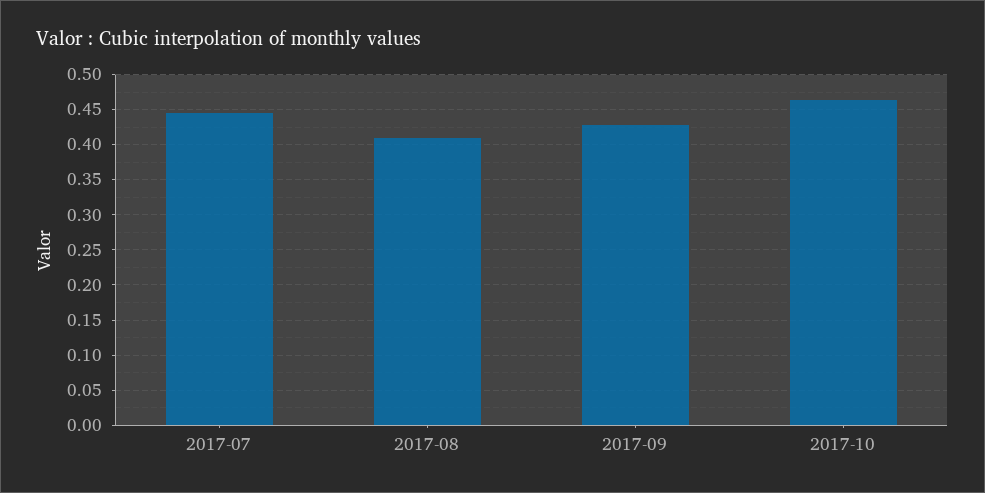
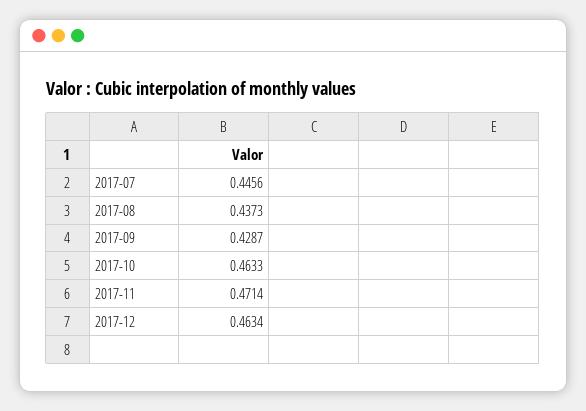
2017-08: 0.41 -> 0.4373
2017-11: none -> 0.4714
2017-12: none -> 0.4634

